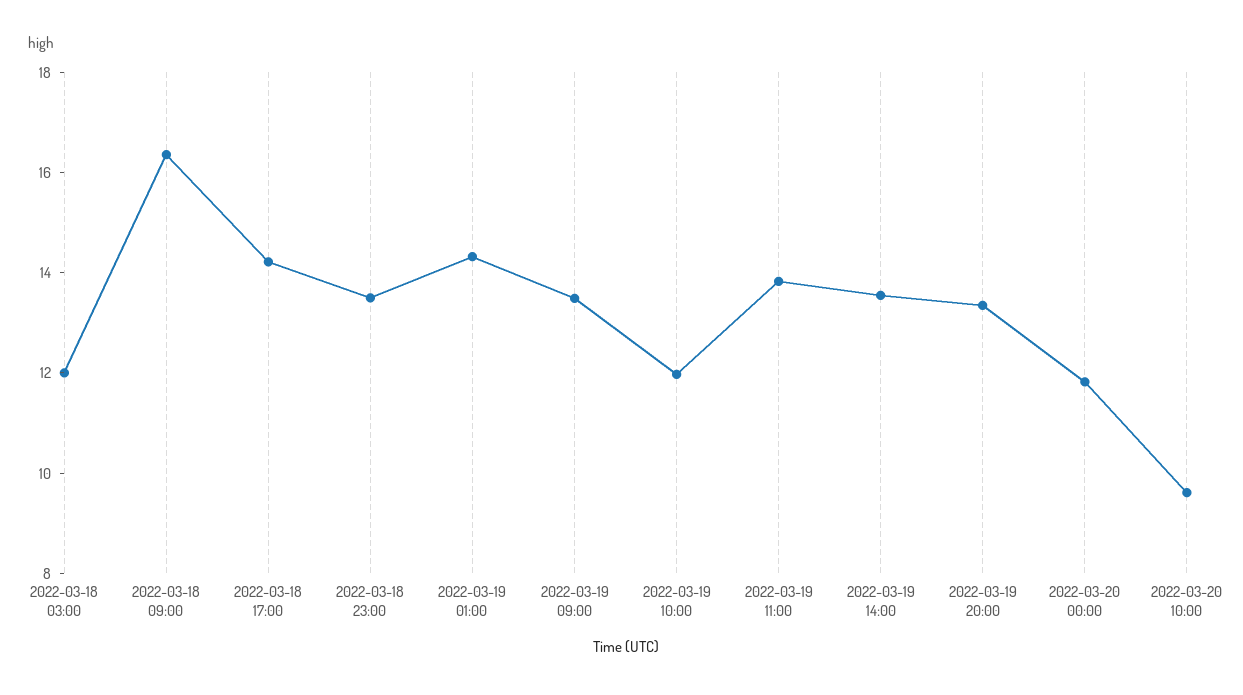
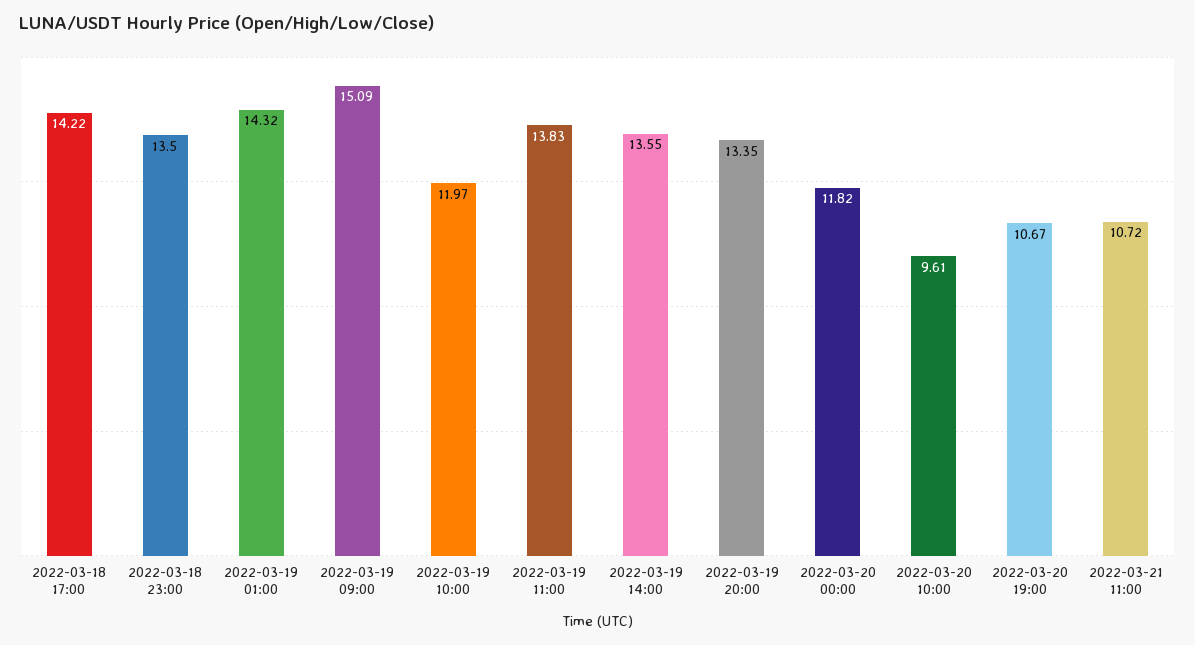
2022-03-18 03:00: 12 -> none
2022-03-18 09:00: 16.5 -> none
2022-03-19 09:00: 13.5 -> 15.09
2022-03-20 19:00: none -> 10.67
2022-03-21 11:00: none -> 10.72

